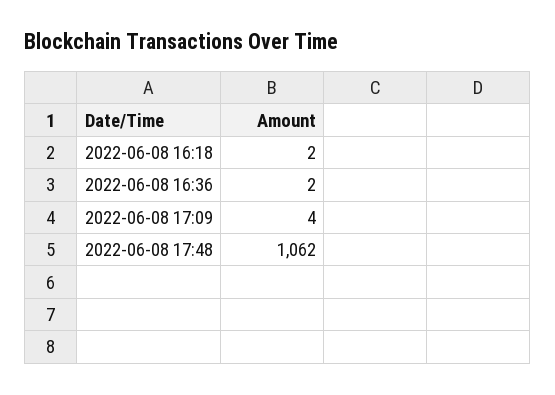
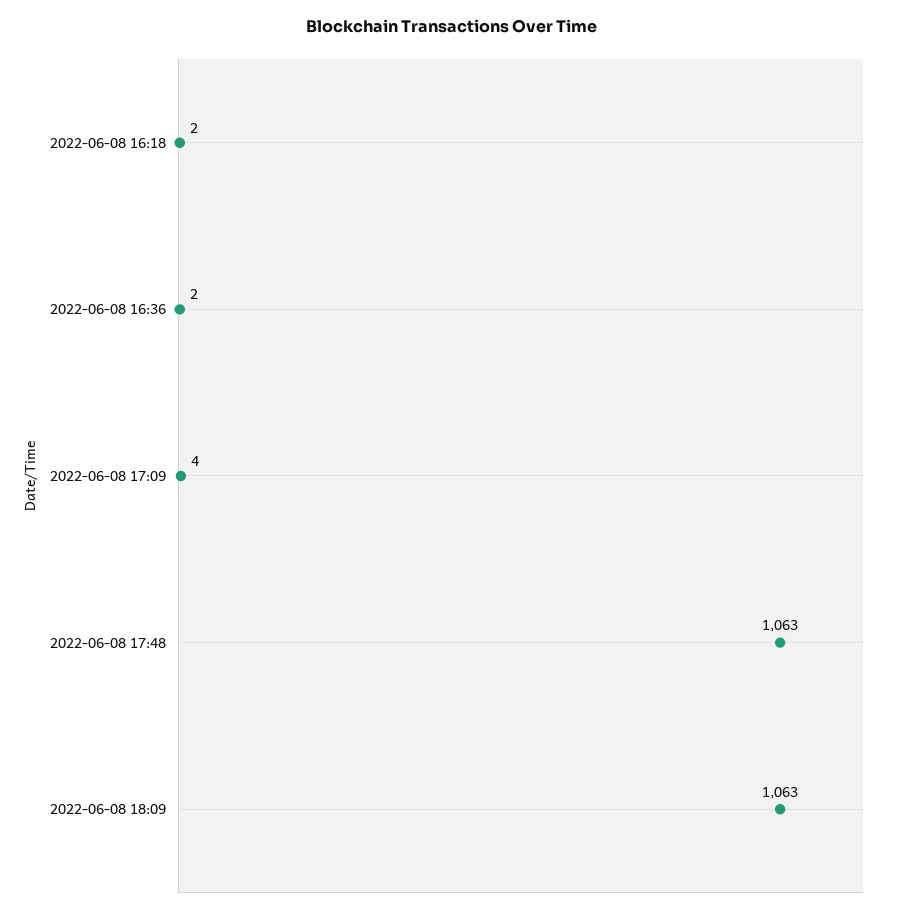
2022-06-08 17:48: 1062 -> 1063
2022-06-08 18:09: none -> 1063

